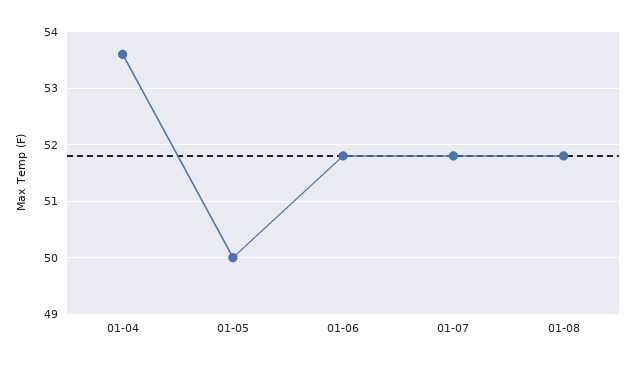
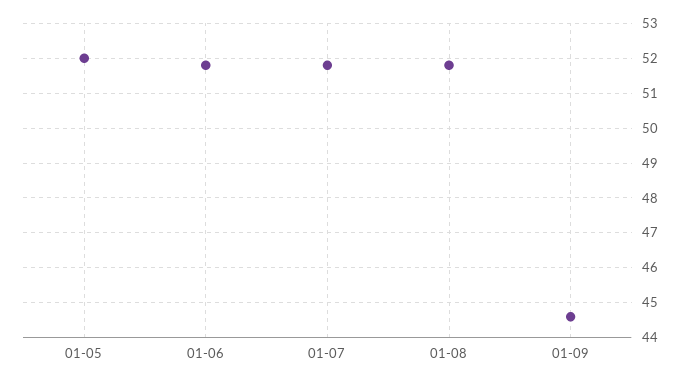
01-04: 53.5 -> none
01-05: 50 -> 52
01-09: none -> 44.5

